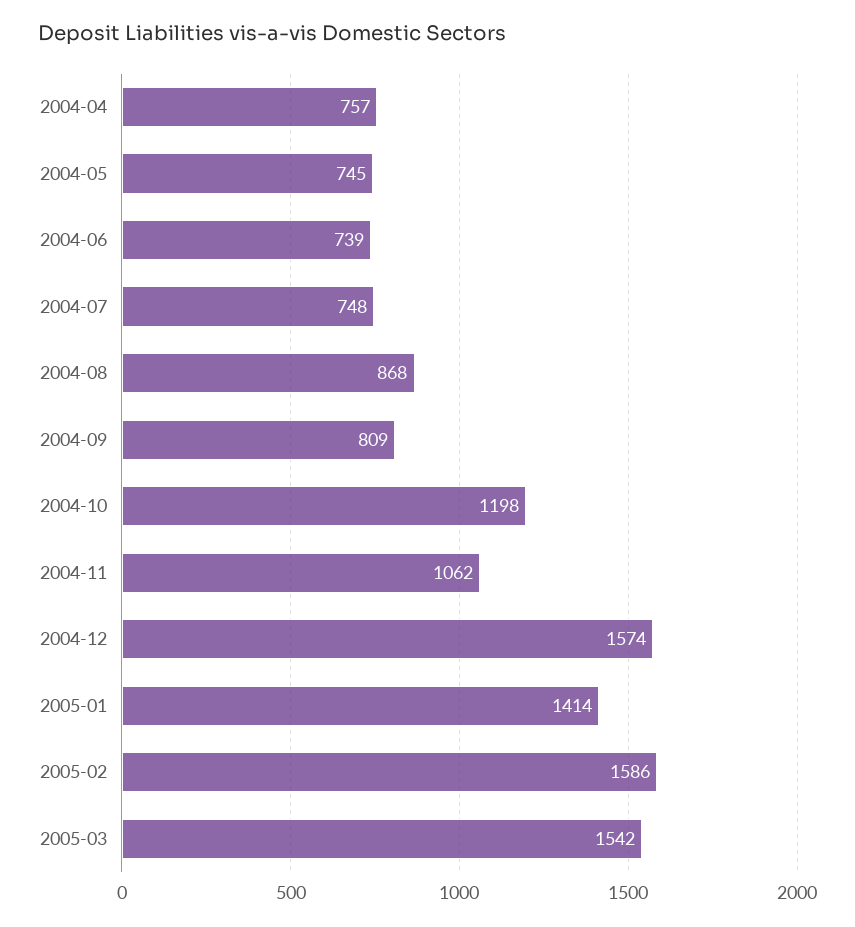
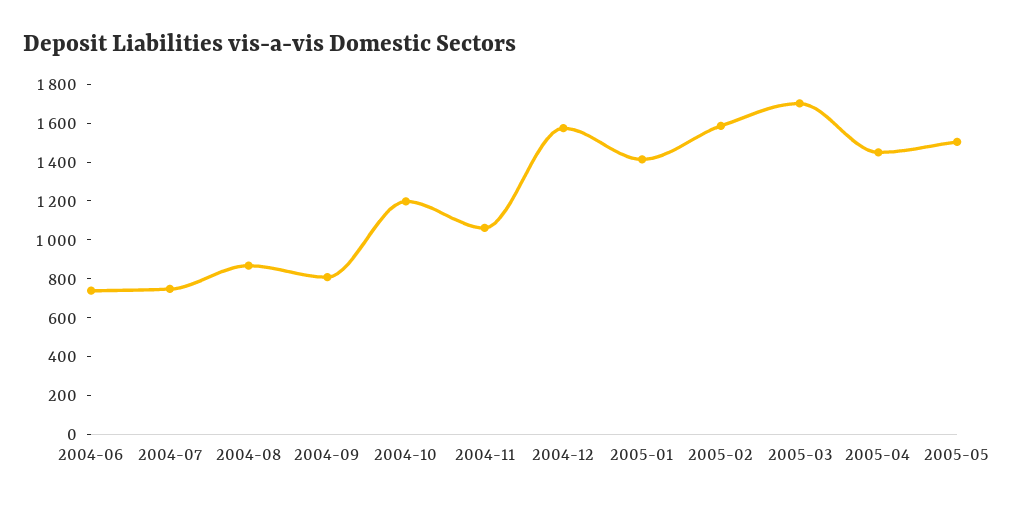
2004-04: 757 -> none
2004-05: 745 -> none
2005-03: 1542 -> 1700
2005-04: none -> 1450
2005-05: none -> 1500

